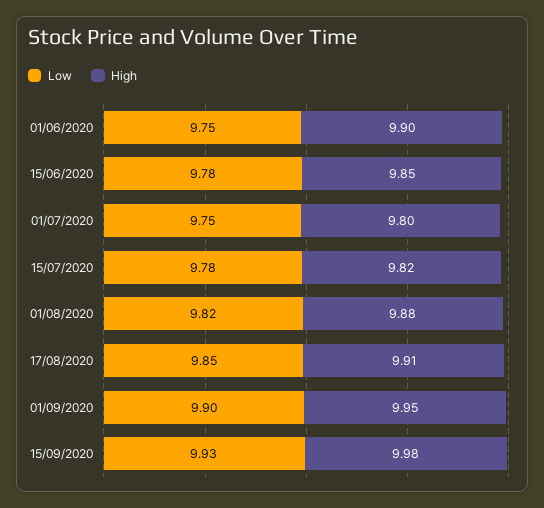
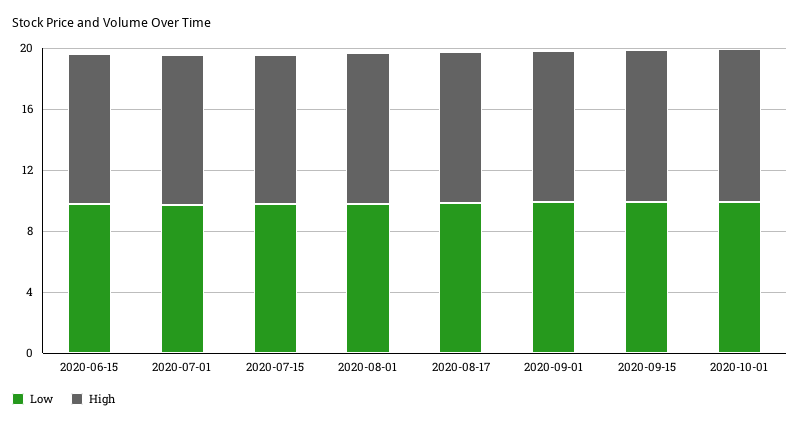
Low, 01/06/2020: 9.75 -> none
High, 01/06/2020: 9.9 -> none
Low, 2020-10-01: none -> 10
High, 2020-10-01: none -> 10

